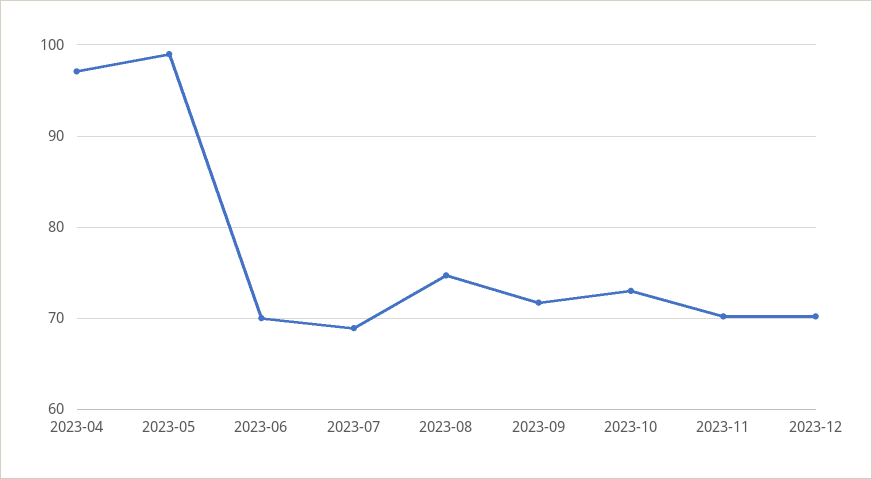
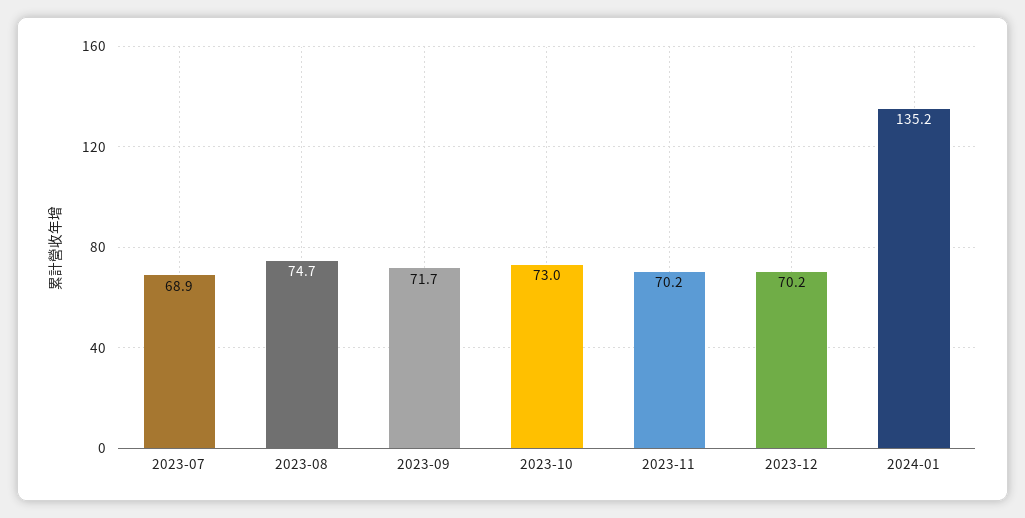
2023-04: 97 -> none
2023-05: 99 -> none
2023-06: 70 -> none
2024-01: none -> 135.2

